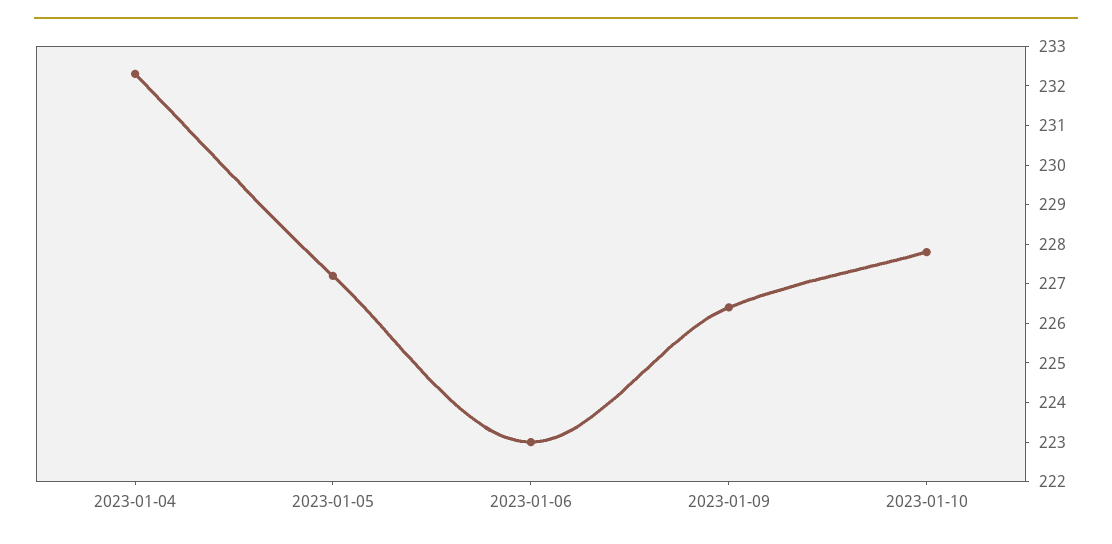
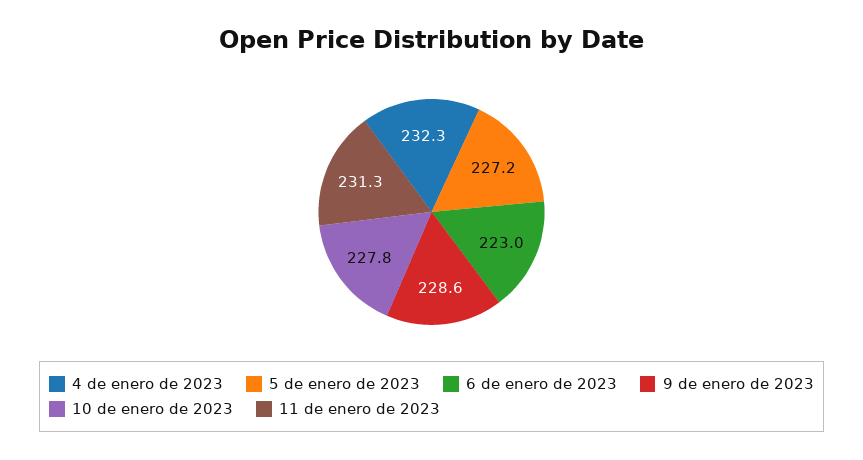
2023-01-09: 226.5 -> 228.6
11 de enero de 2023: none -> 231.3

